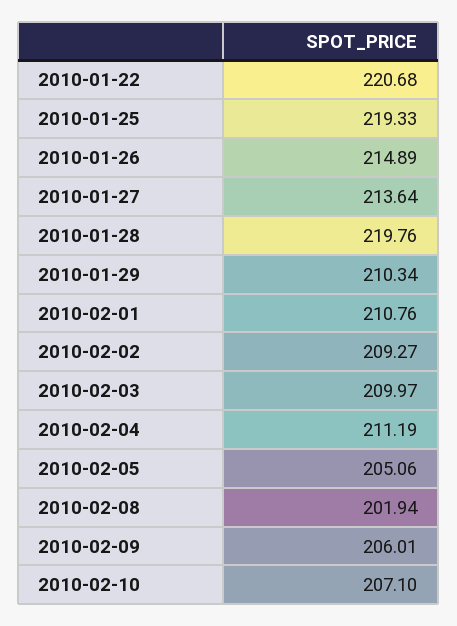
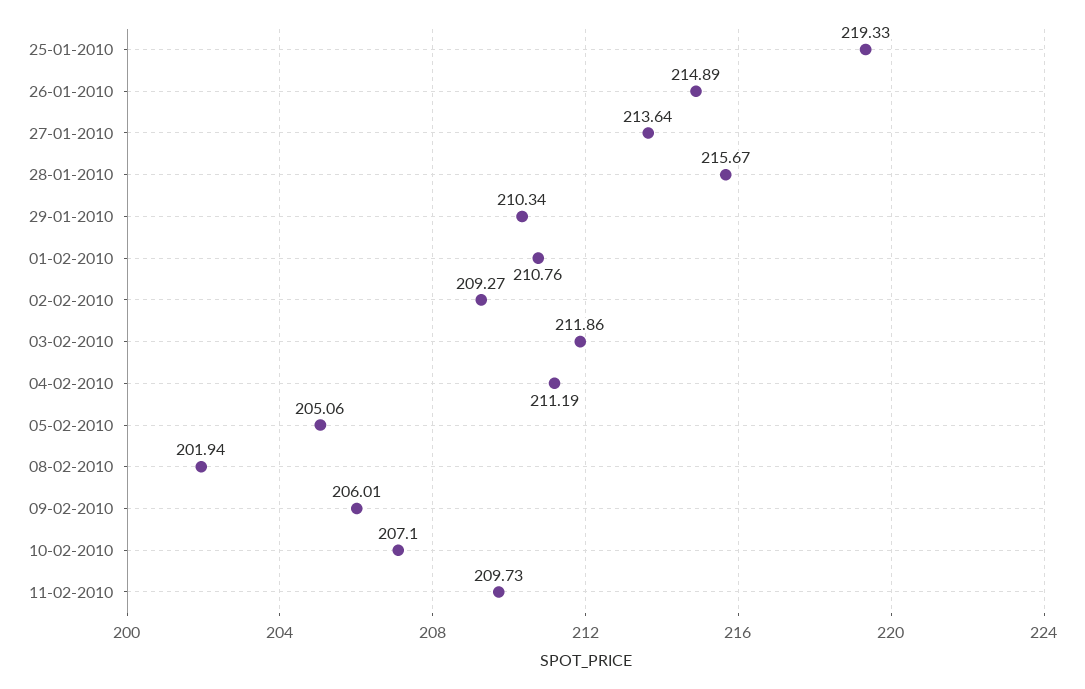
2010-01-22: 220.68 -> none
2010-01-28: 219.76 -> 215.67
2010-02-03: 209.97 -> 211.86
11-02-2010: none -> 209.73

